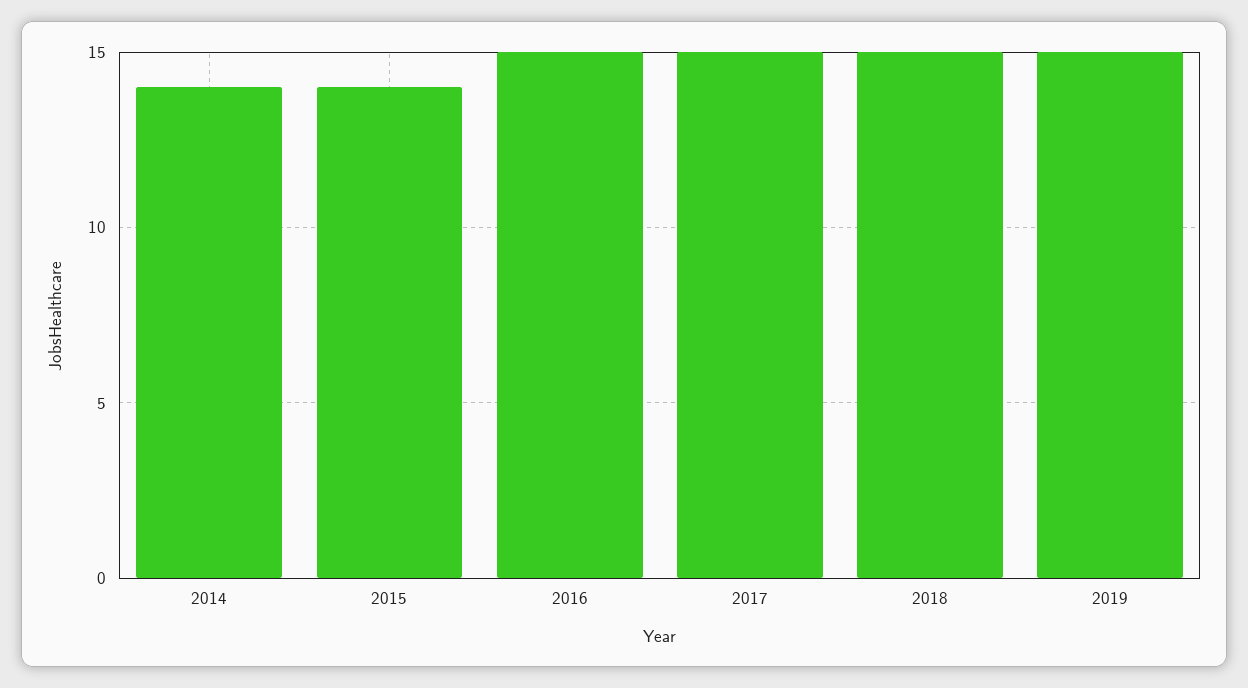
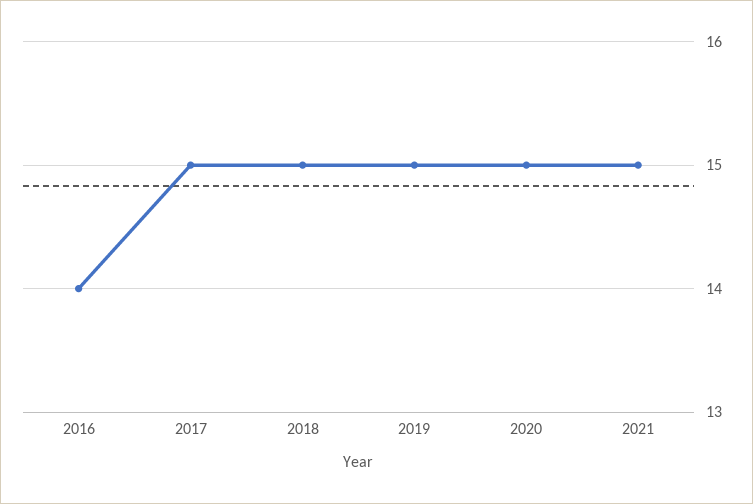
2014: 14 -> none
2015: 14 -> none
2016: 15 -> 14
2020: none -> 15
2021: none -> 15

